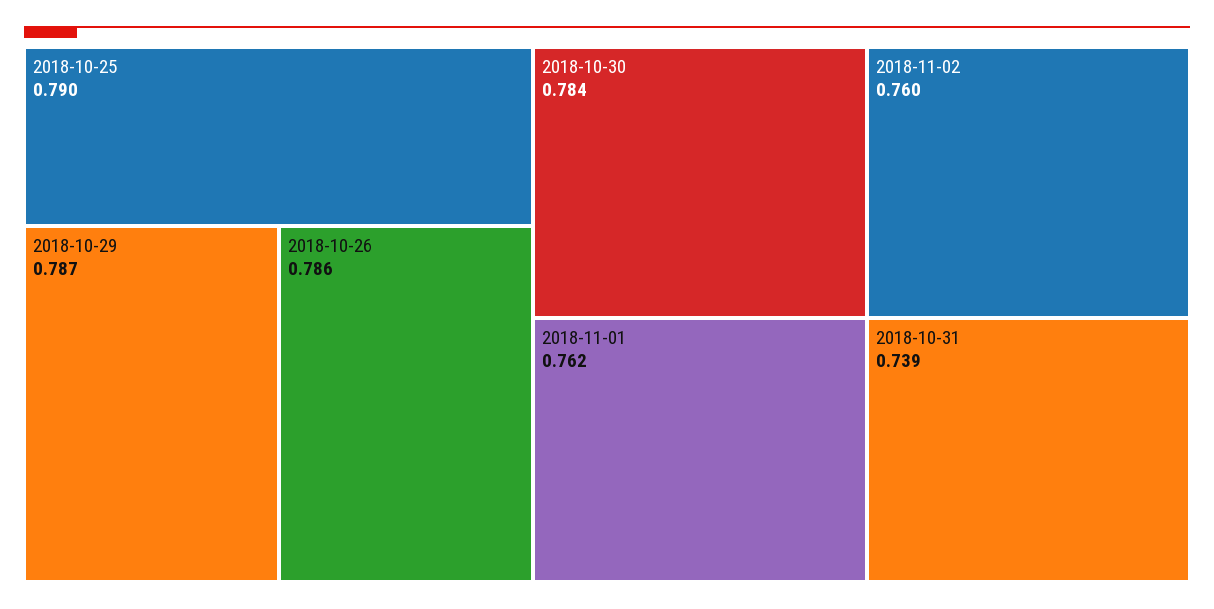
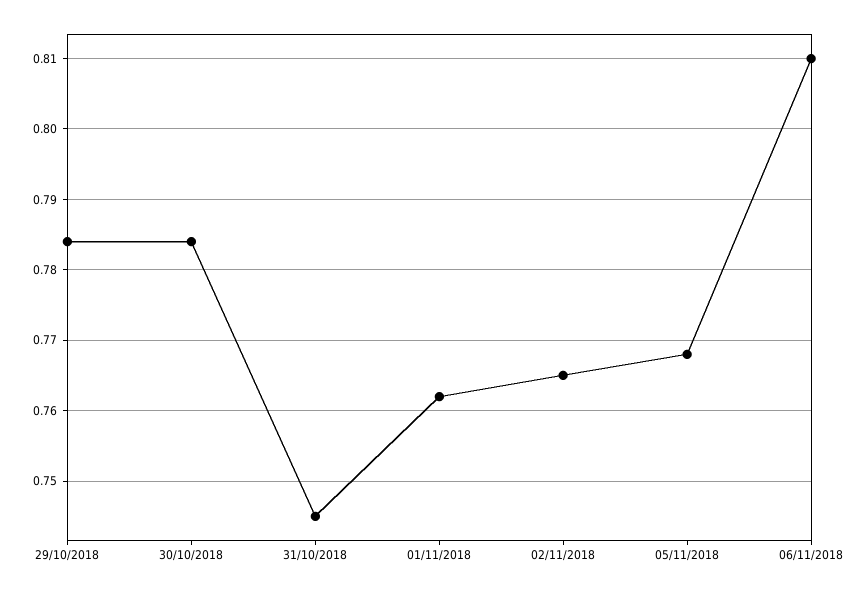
2018-10-25: 0.79 -> none
2018-10-29: 0.787 -> 0.784
2018-10-26: 0.786 -> none
2018-11-02: 0.76 -> 0.765
2018-10-31: 0.739 -> 0.745
05/11/2018: none -> 0.768
06/11/2018: none -> 0.81

